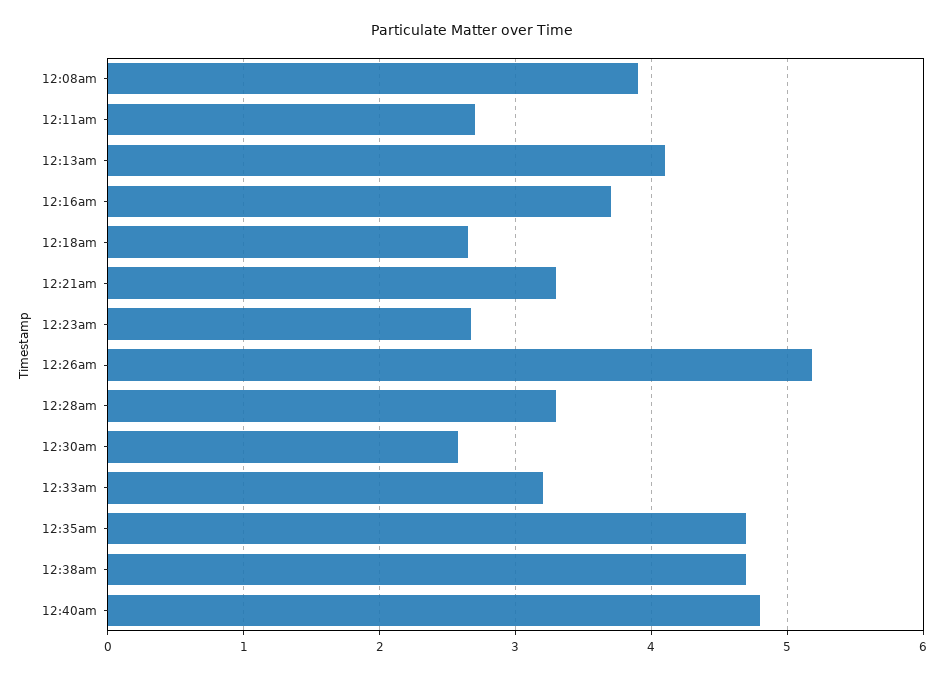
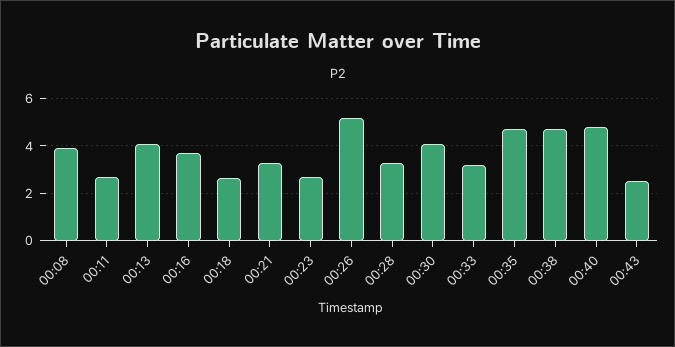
12:30am: 2.6 -> 4
00:43: none -> 2.5

